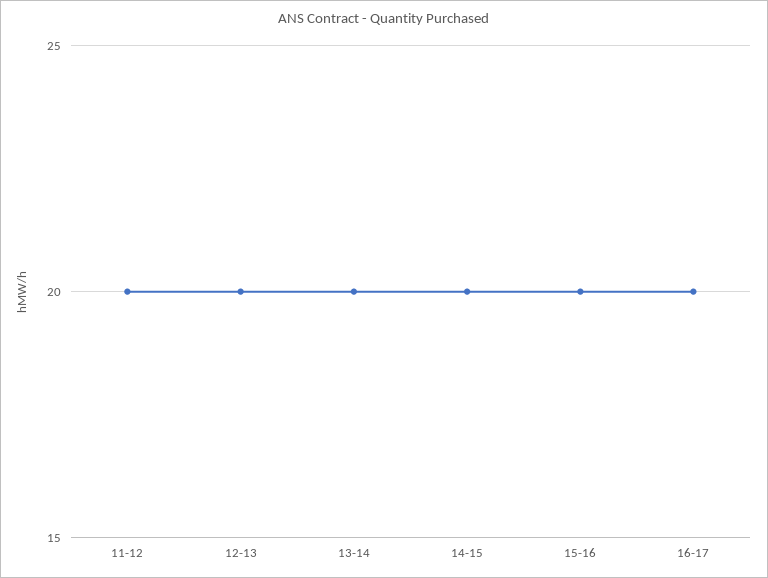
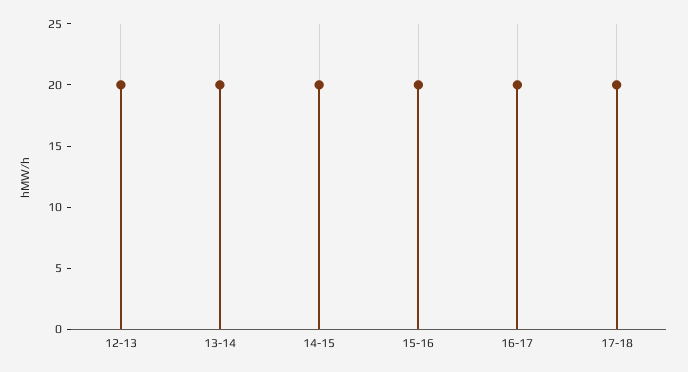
11-12: 20 -> none
17-18: none -> 20

